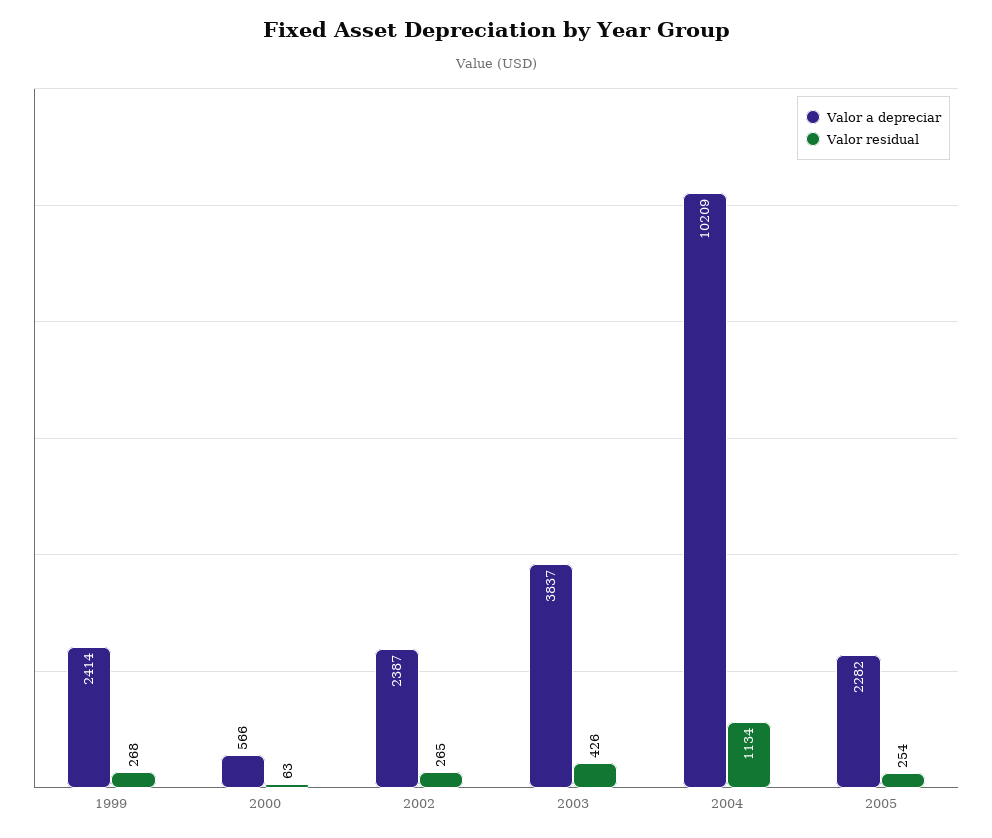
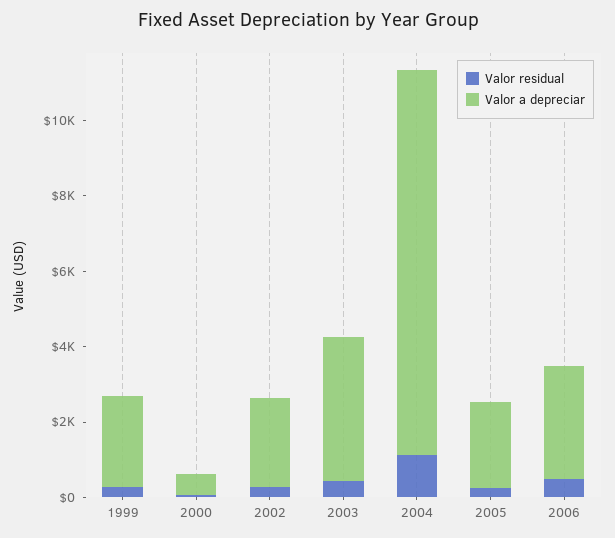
Valor residual, 2006: none -> 500
Valor a depreciar, 2006: none -> 3000

